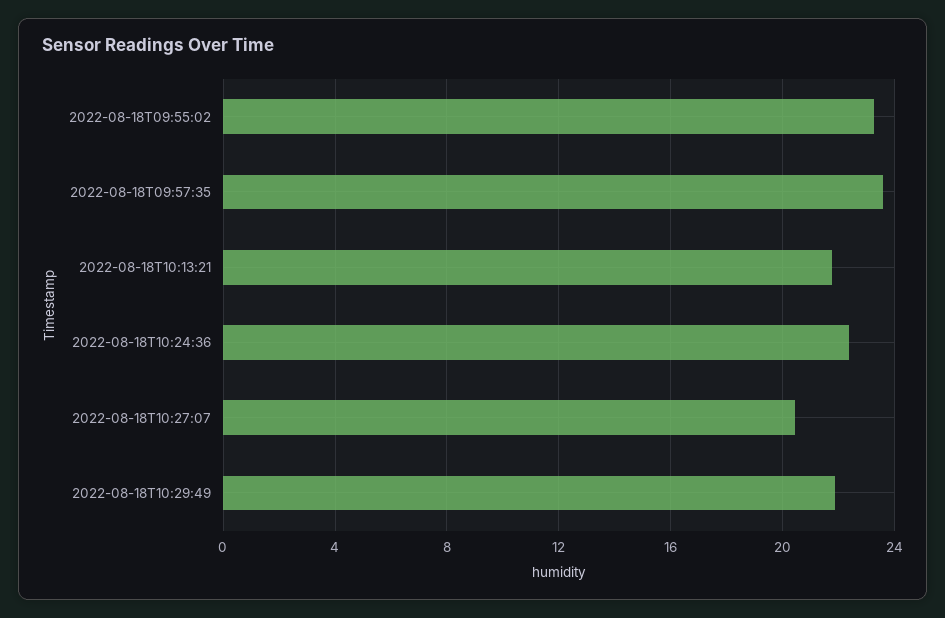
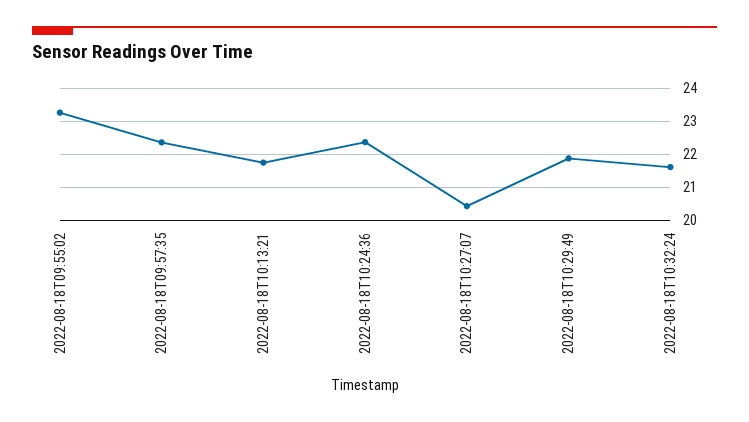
2022-08-18T09:57:35: 23.5 -> 22.4
2022-08-18T10:32:24: none -> 21.6

